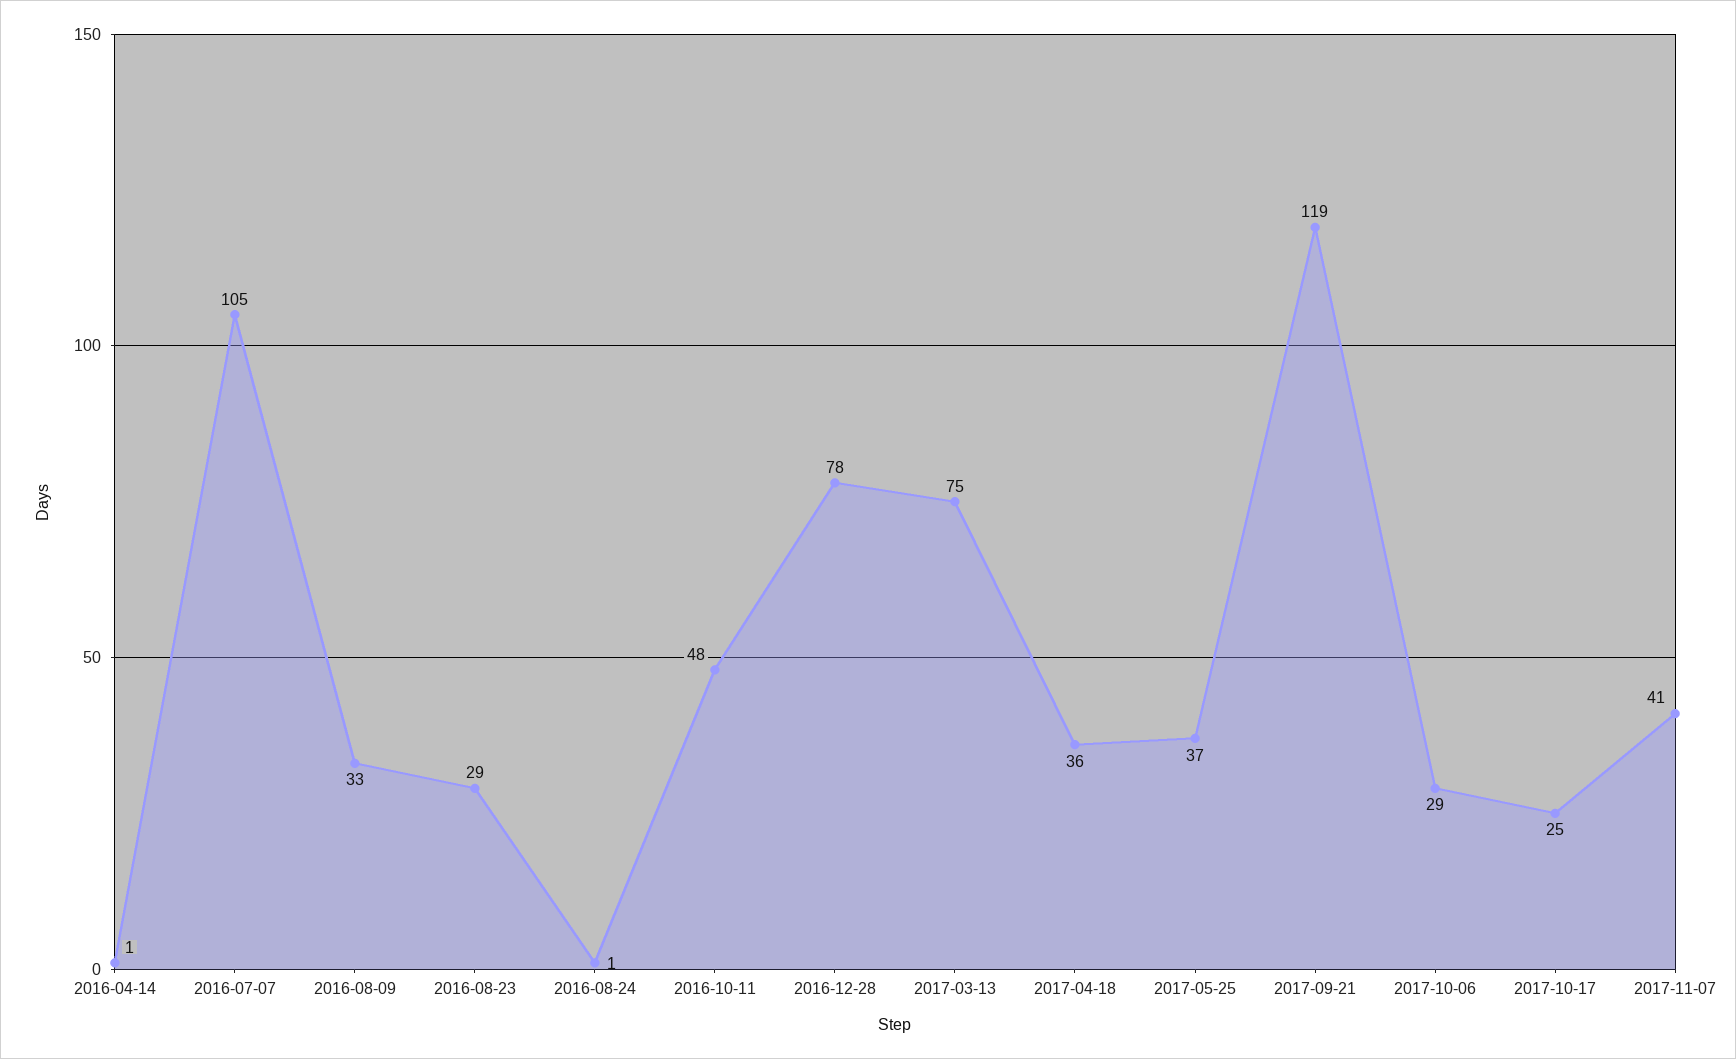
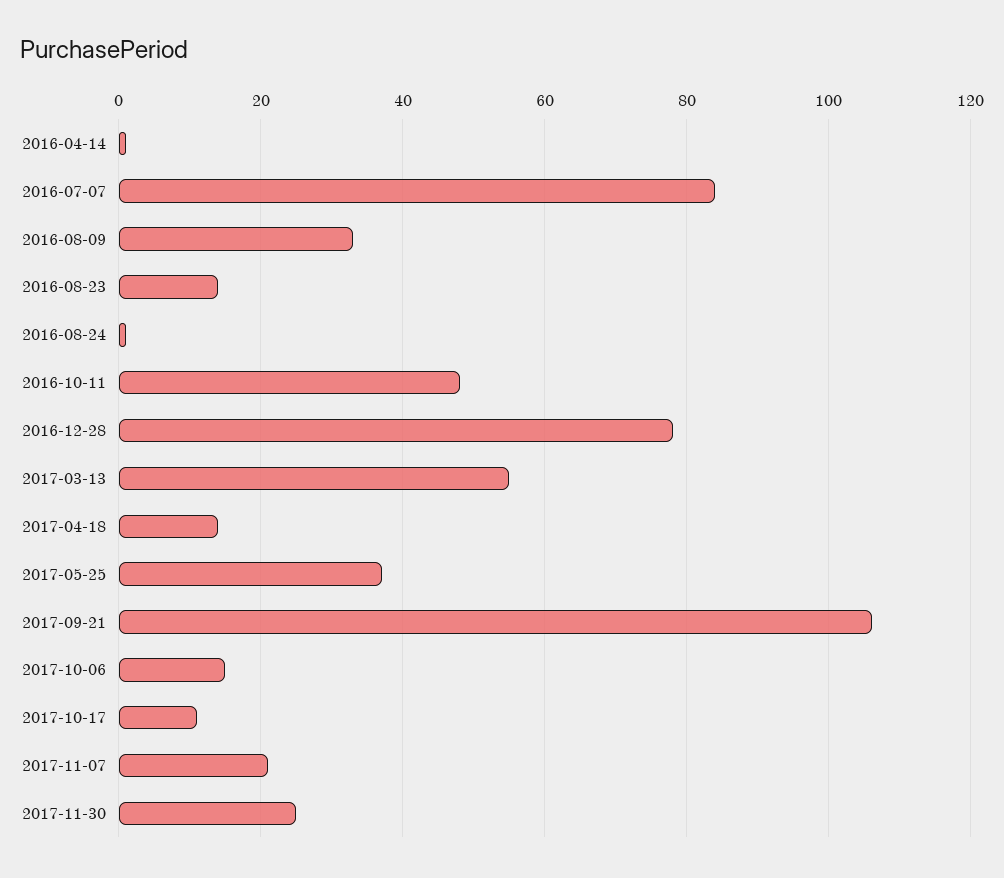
2016-07-07: 105 -> 85
2016-08-23: 29 -> 15
2017-03-13: 75 -> 55
2017-04-18: 36 -> 15
2017-09-21: 119 -> 105
2017-10-06: 29 -> 15
2017-10-17: 25 -> 10
2017-11-07: 41 -> 20
2017-11-30: none -> 25

